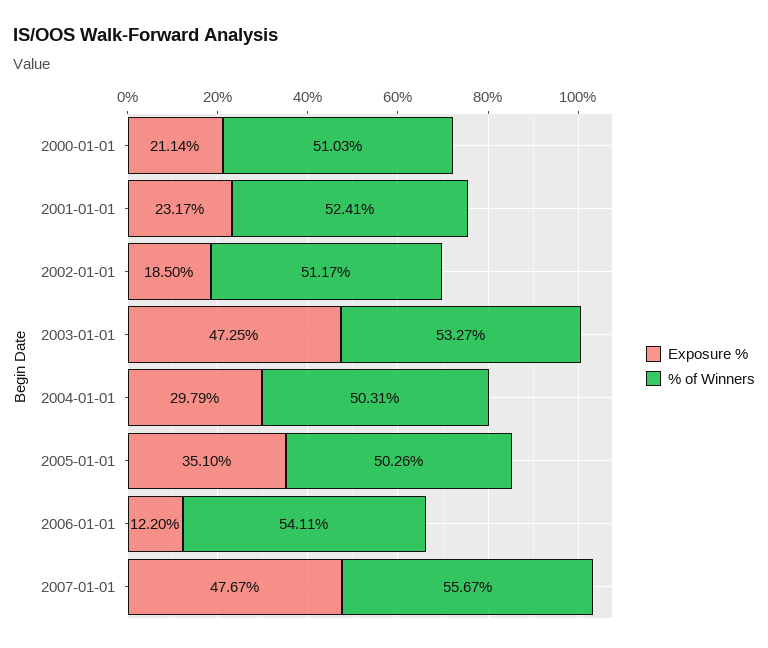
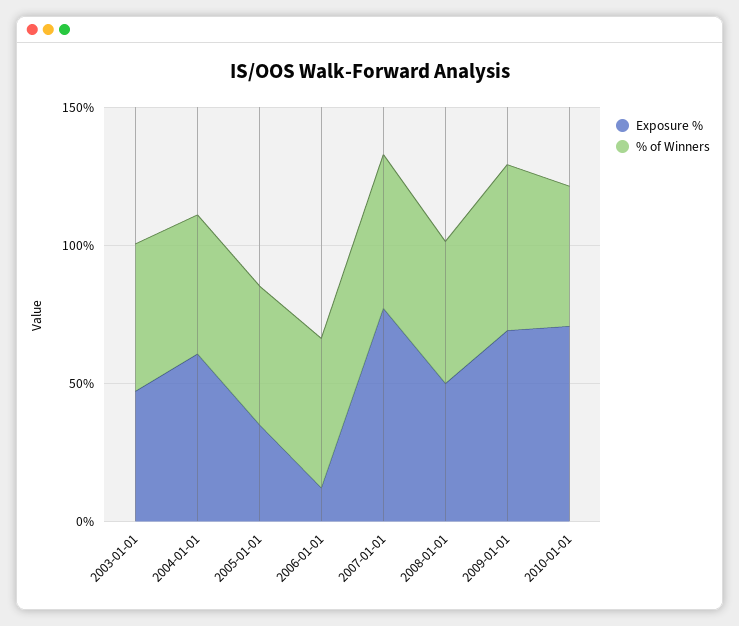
Exposure %, 2000-01-01: 21.14 -> none
% of Winners, 2000-01-01: 51.03 -> none
Exposure %, 2001-01-01: 23.17 -> none
% of Winners, 2001-01-01: 52.41 -> none
Exposure %, 2002-01-01: 18.5 -> none
% of Winners, 2002-01-01: 51.17 -> none
Exposure %, 2004-01-01: 29.79 -> 60
Exposure %, 2007-01-01: 47.67 -> 80
Exposure %, 2008-01-01: none -> 50
% of Winners, 2008-01-01: none -> 50
Exposure %, 2009-01-01: none -> 70
% of Winners, 2009-01-01: none -> 60
Exposure %, 2010-01-01: none -> 70
% of Winners, 2010-01-01: none -> 50

